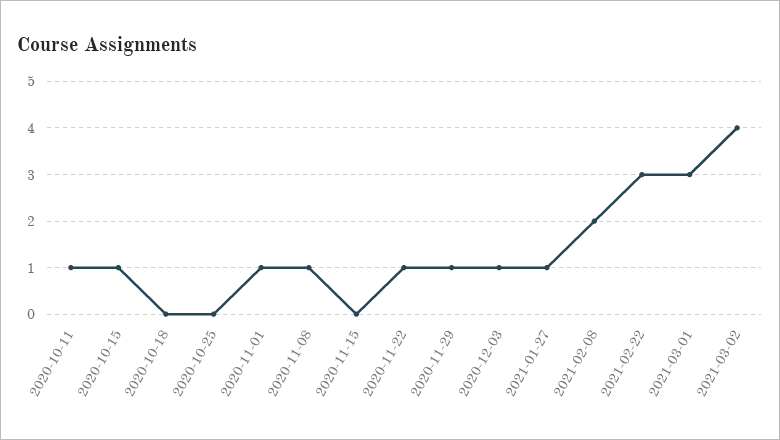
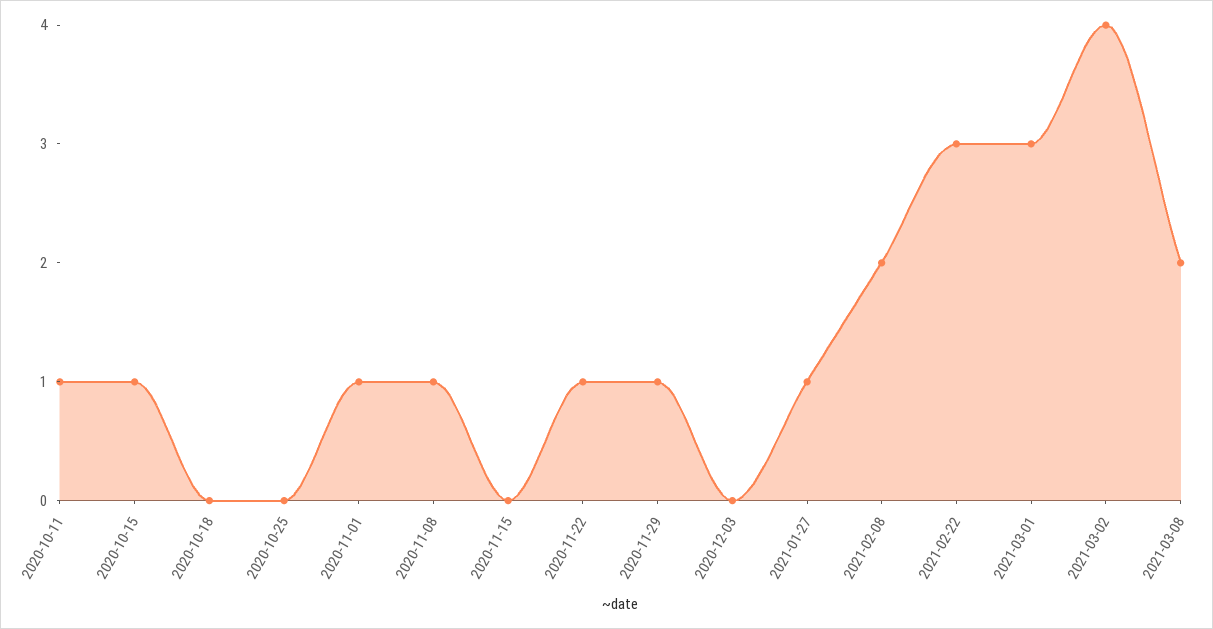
2020-12-03: 1 -> 0
2021-03-08: none -> 2

